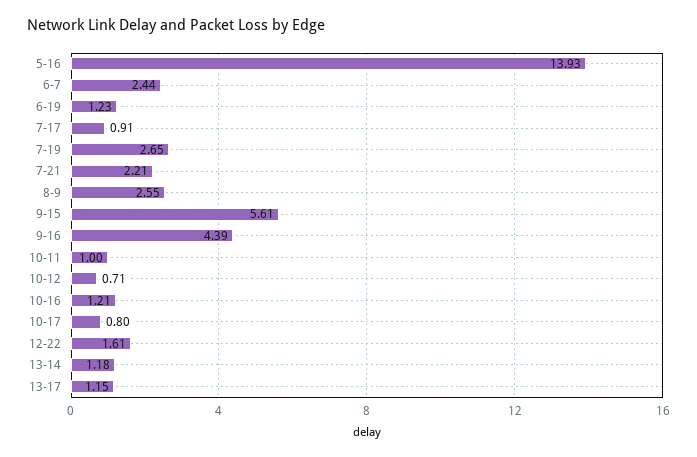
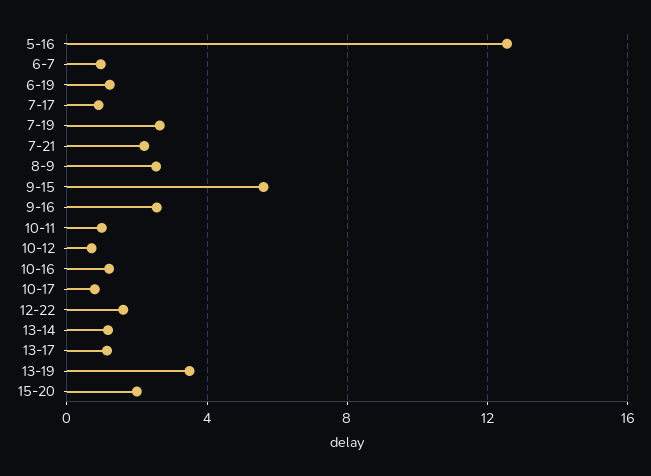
5-16: 13.93 -> 12.5
6-7: 2.44 -> 1
9-16: 4.39 -> 2.5
13-19: none -> 3.5
15-20: none -> 2

